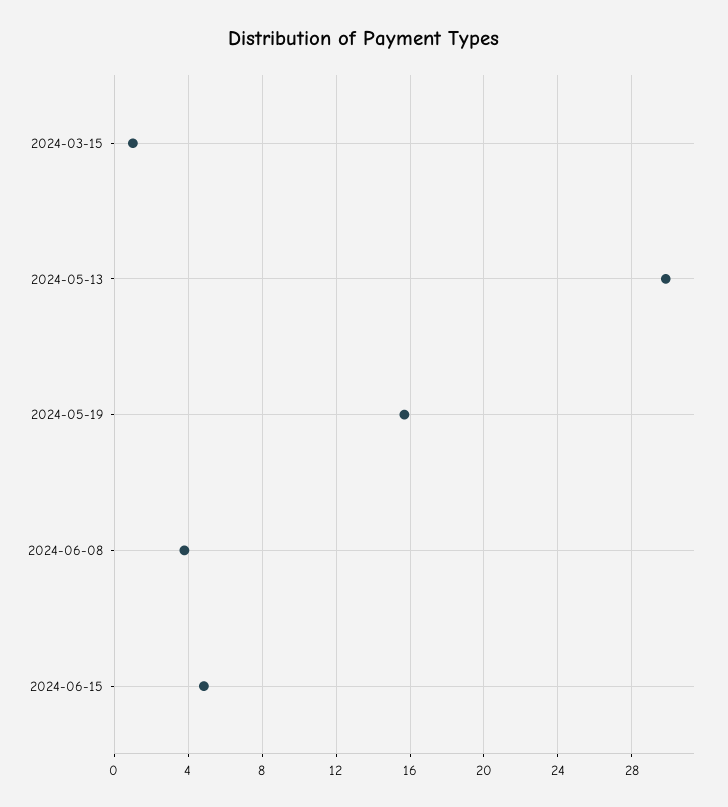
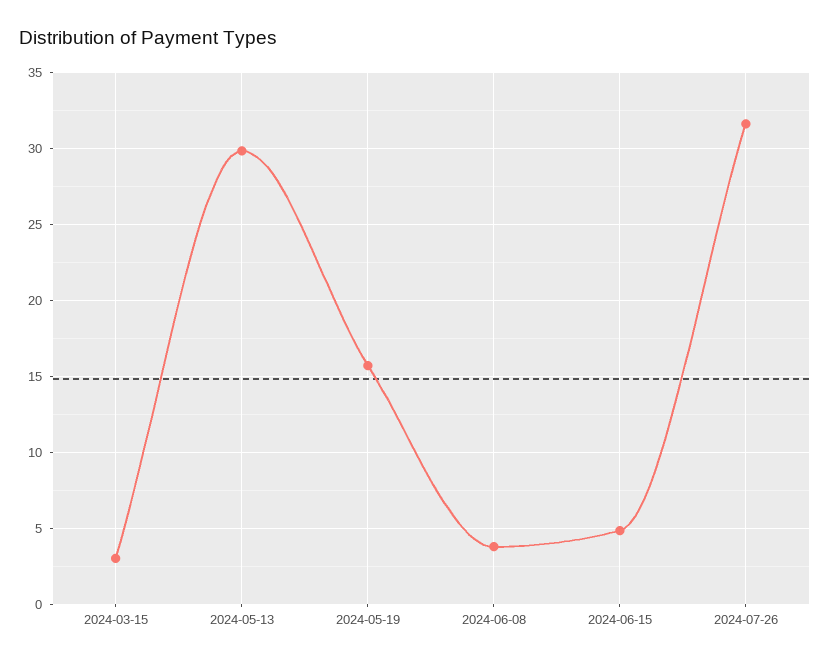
2024-03-15: 1 -> 3
2024-07-26: none -> 31.5

